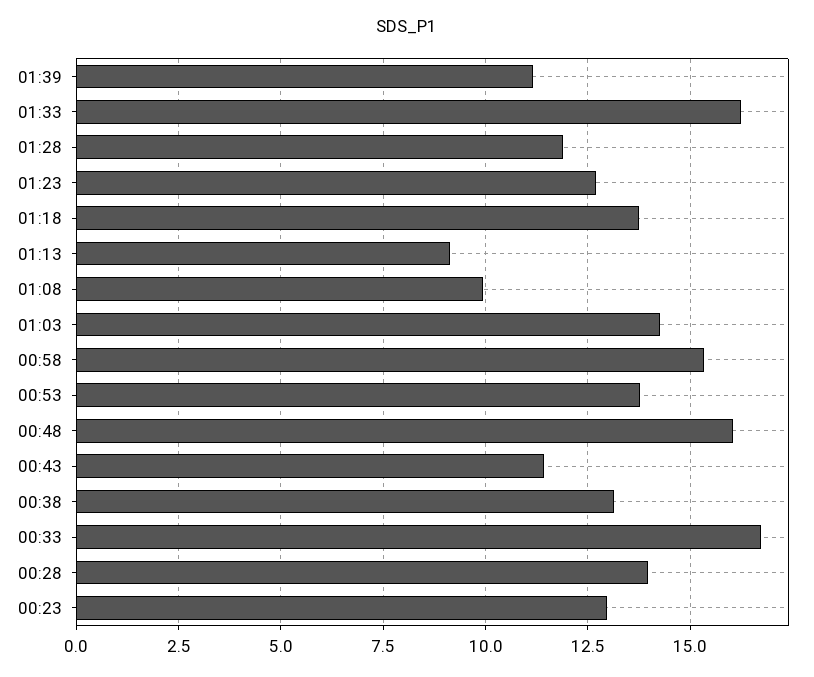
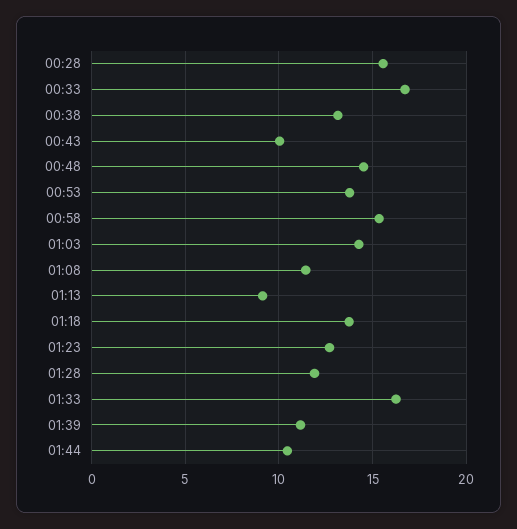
01:08: 10 -> 11.5
00:48: 16 -> 14.5
00:43: 11.5 -> 10
00:28: 14 -> 15.5
00:23: 13 -> none
01:44: none -> 10.5

